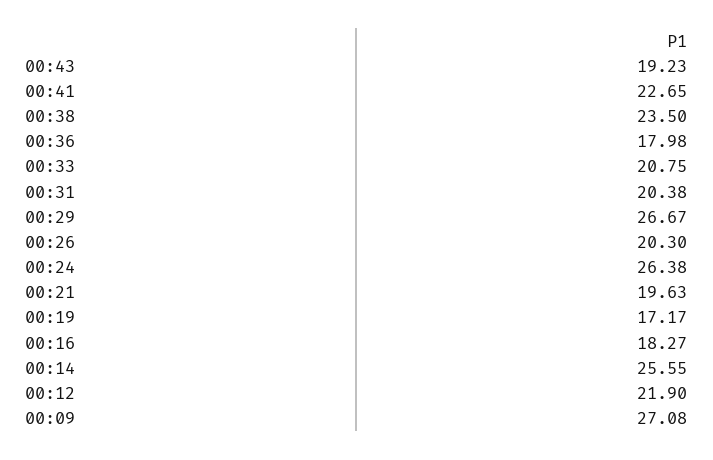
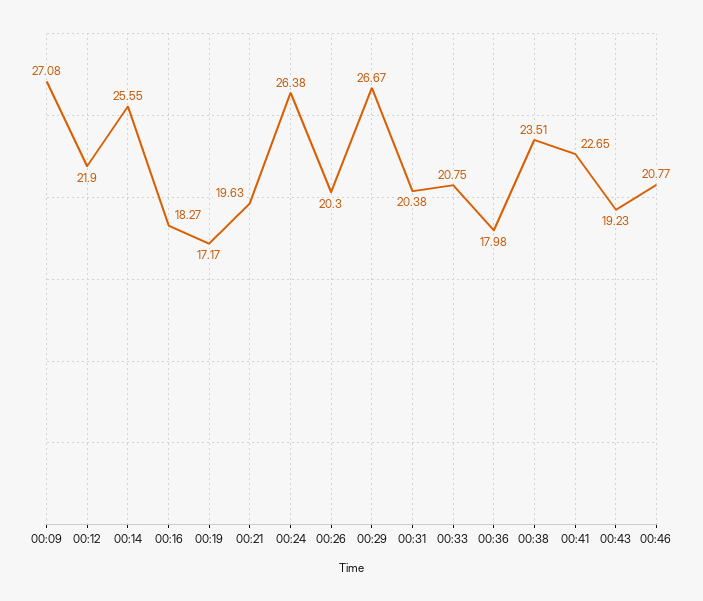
00:38: 23.5 -> 23.51
00:46: none -> 20.77

